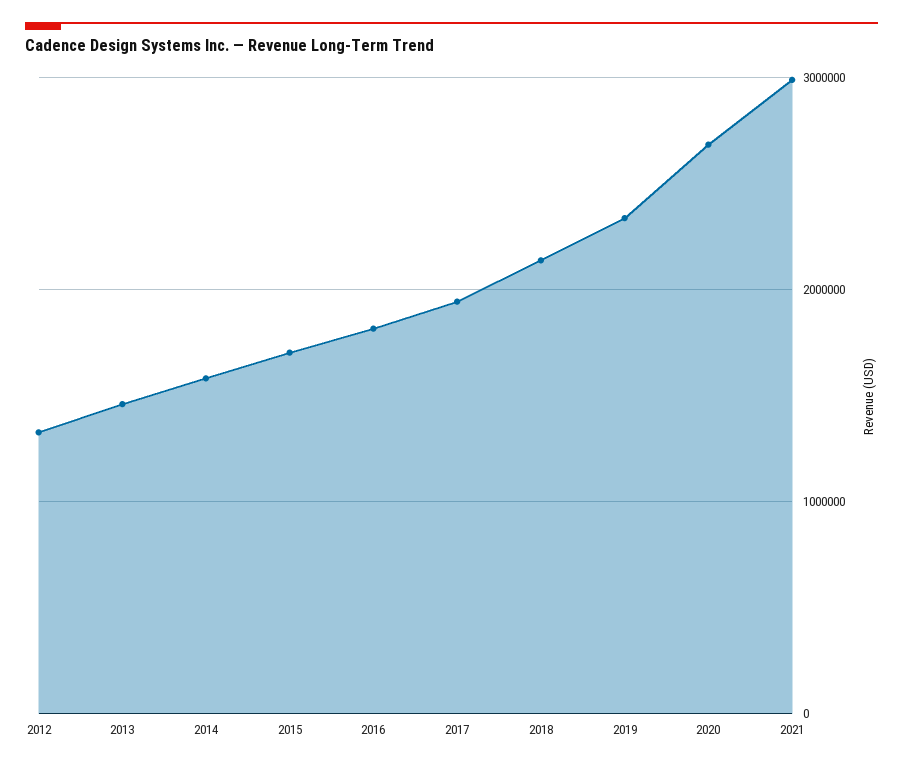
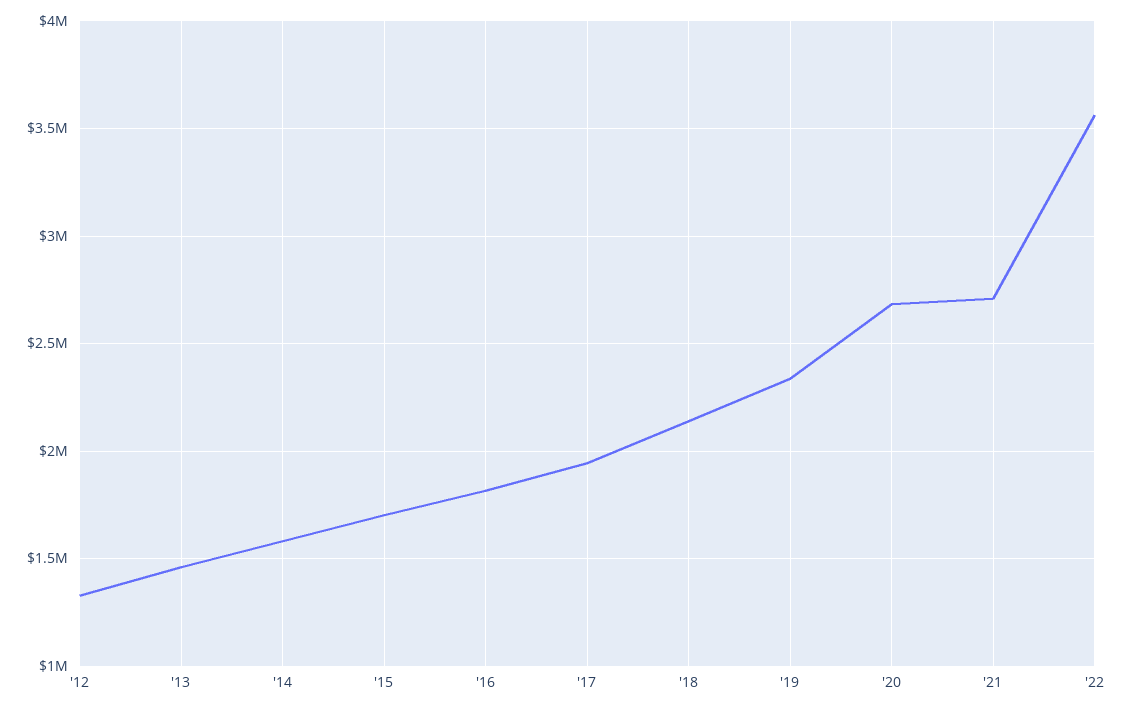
2021: 3000000 -> 2700000
'22: none -> 3550000

